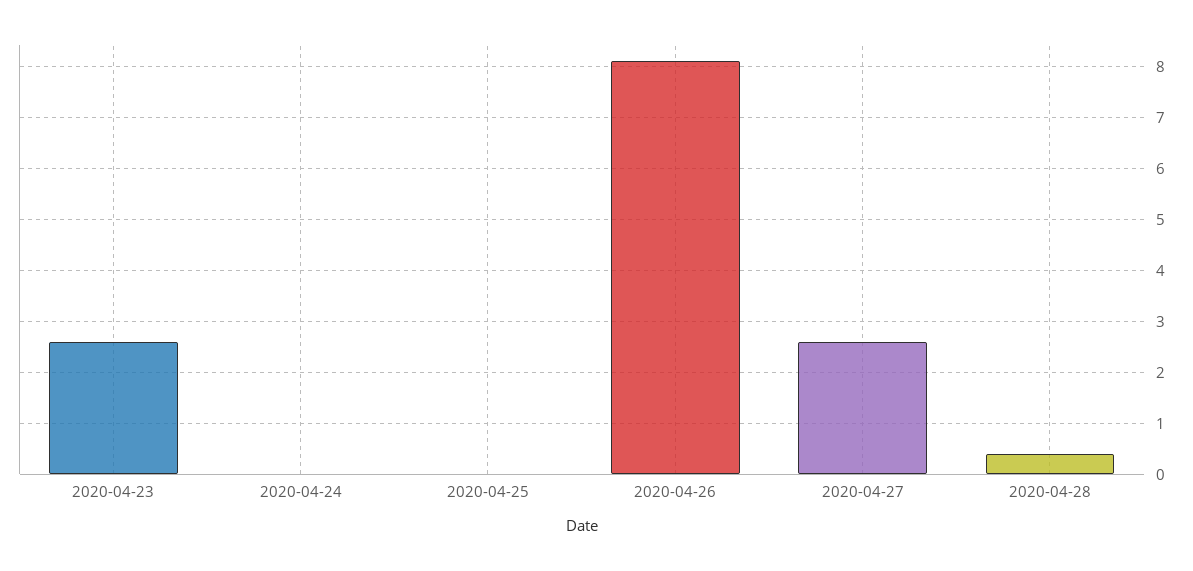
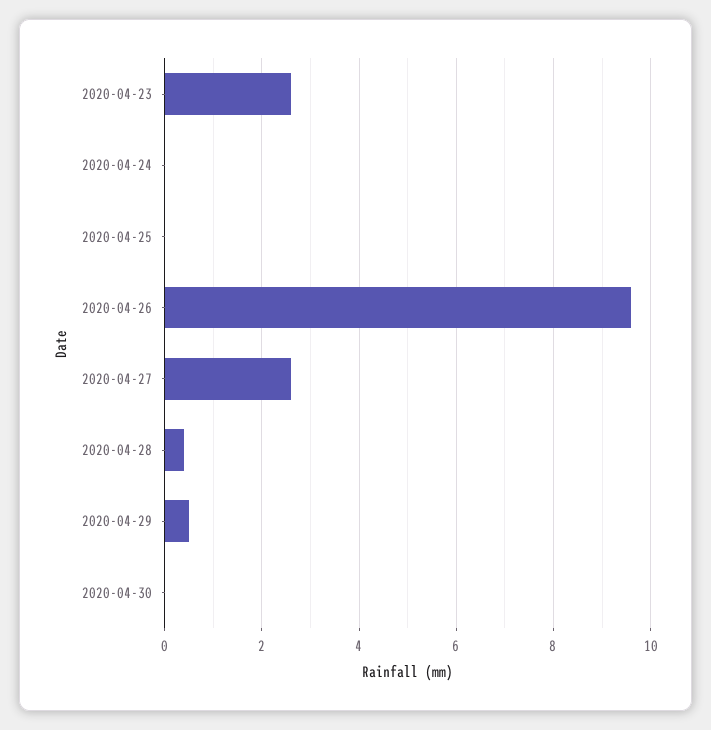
2020-04-26: 8 -> 9.5
2020-04-29: none -> 0.5
2020-04-30: none -> 0

